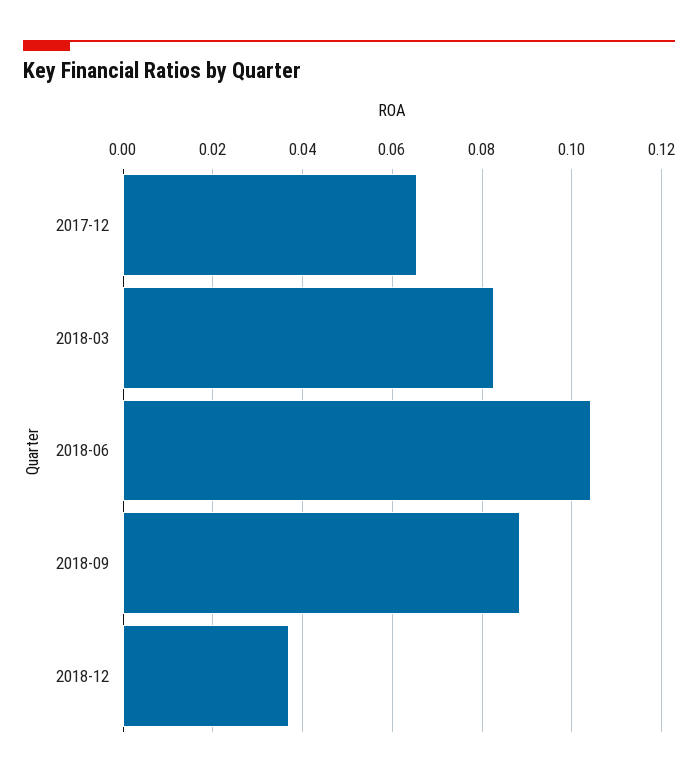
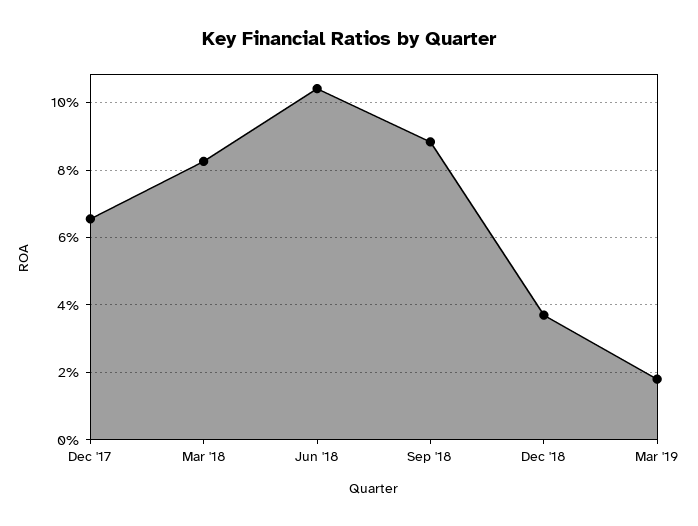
Mar '19: none -> 0.018

